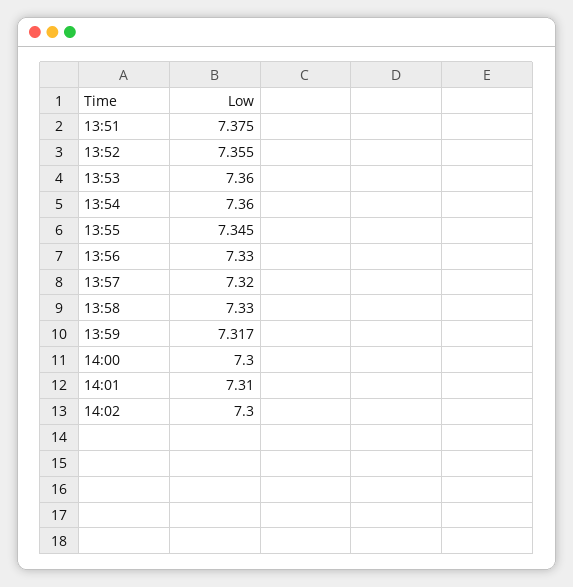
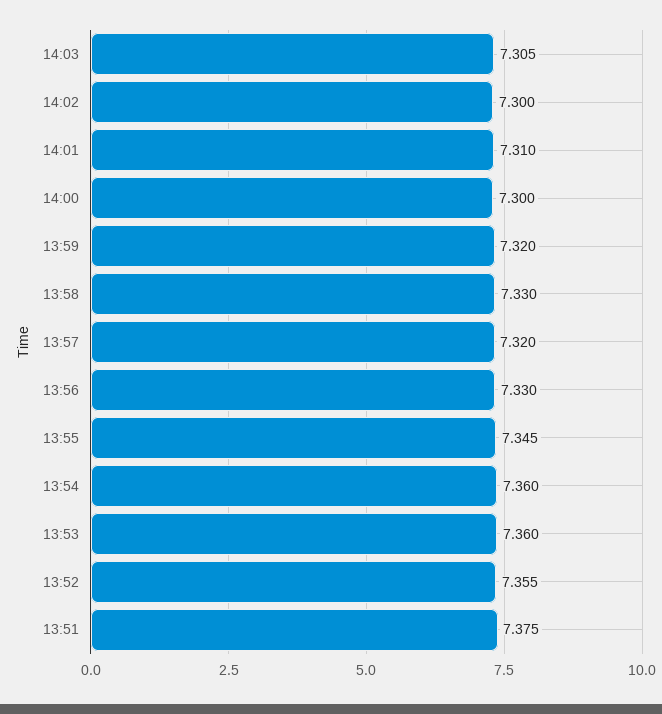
13:59: 7.317 -> 7.32
14:03: none -> 7.305

